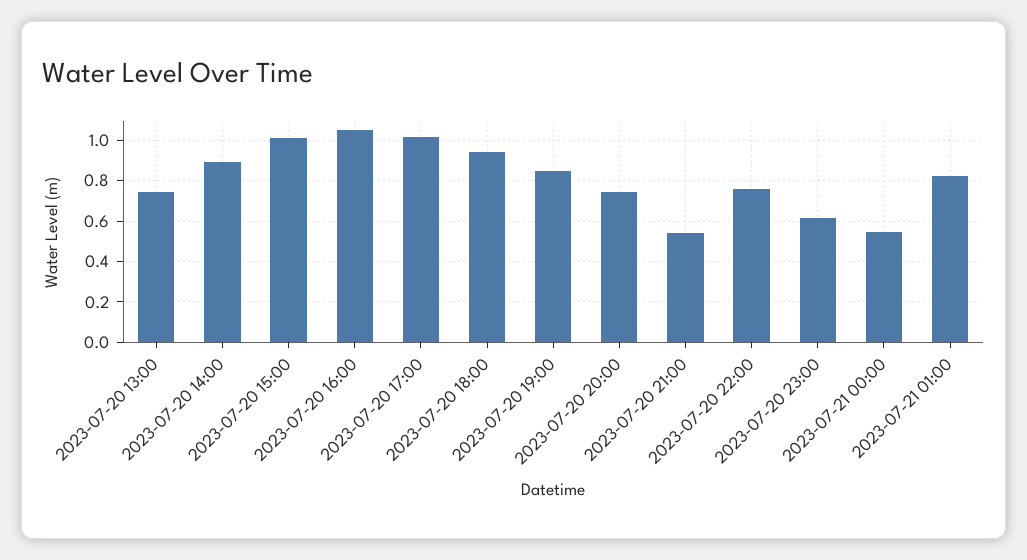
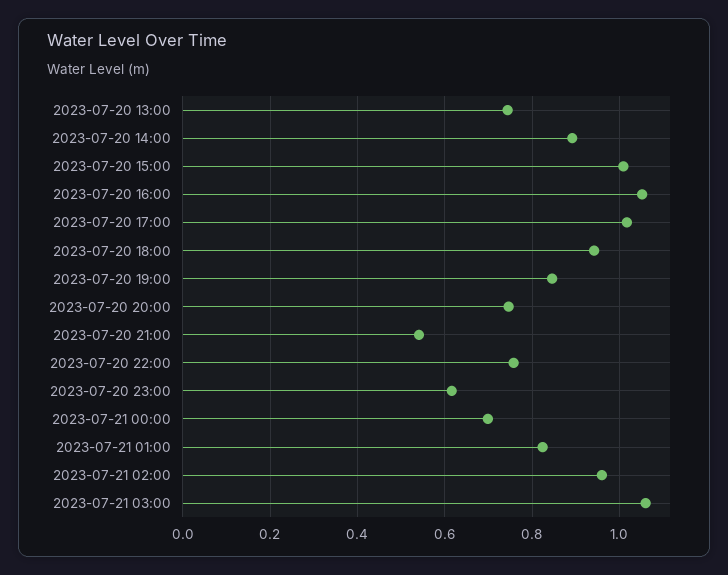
2023-07-21 00:00: 0.55 -> 0.7
2023-07-21 02:00: none -> 0.96
2023-07-21 03:00: none -> 1.06

